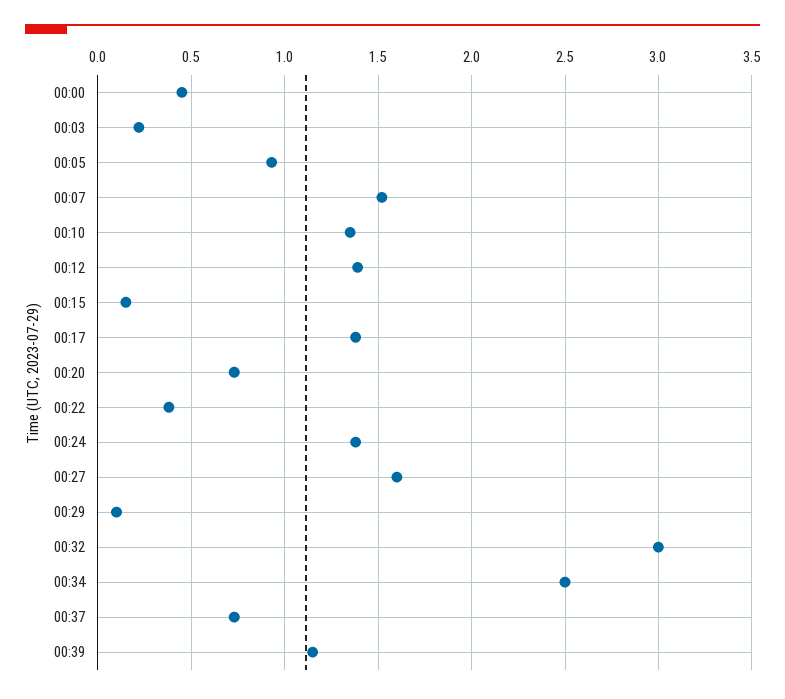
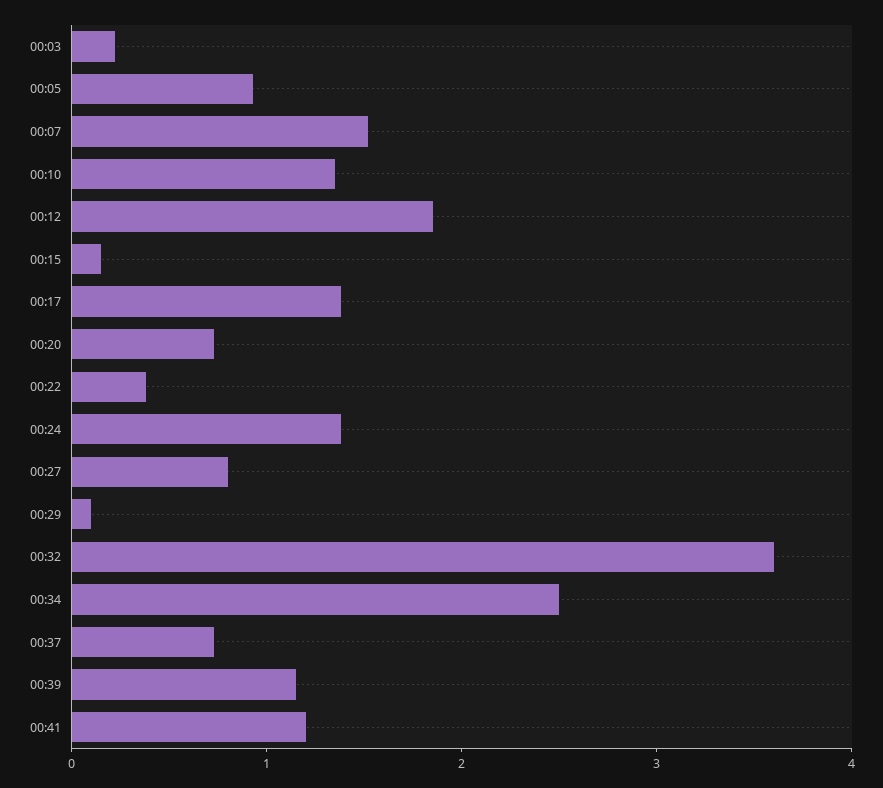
00:00: 0.45 -> none
00:12: 1.4 -> 1.8
00:27: 1.6 -> 0.8
00:32: 3 -> 3.6
00:41: none -> 1.2

